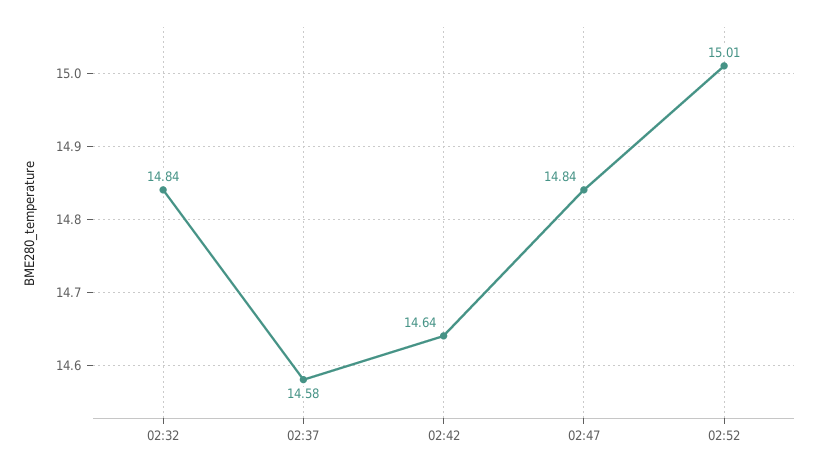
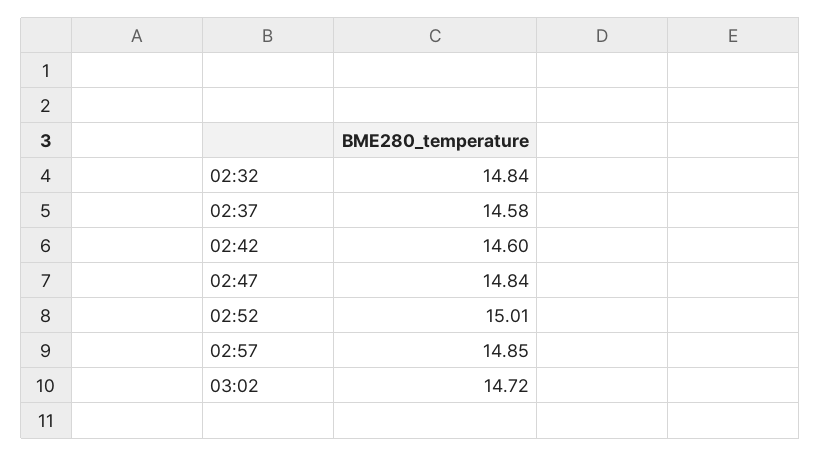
02:42: 14.64 -> 14.6
02:57: none -> 14.85
03:02: none -> 14.72

